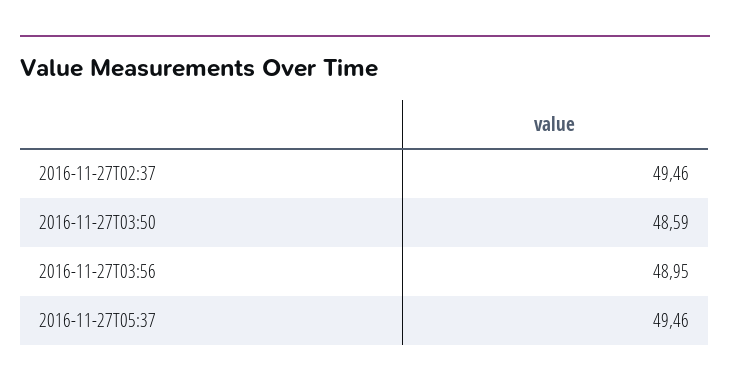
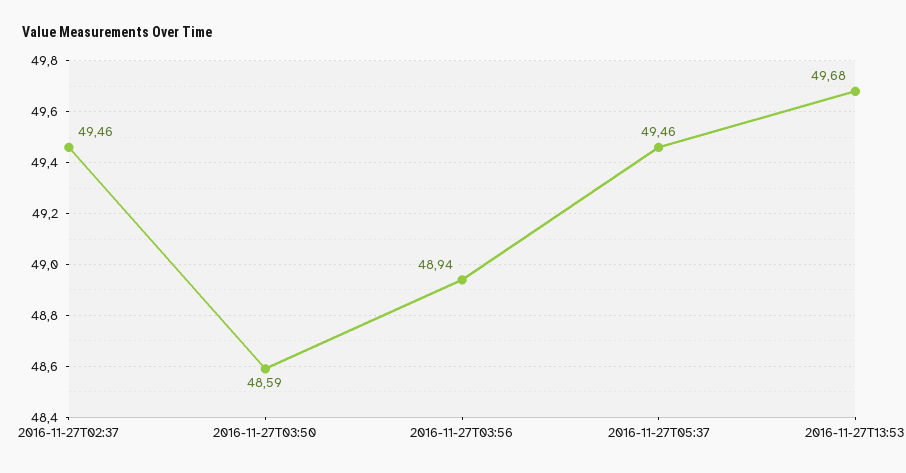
2016-11-27T03:56: 48.95 -> 48.94
2016-11-27T13:53: none -> 49.68

